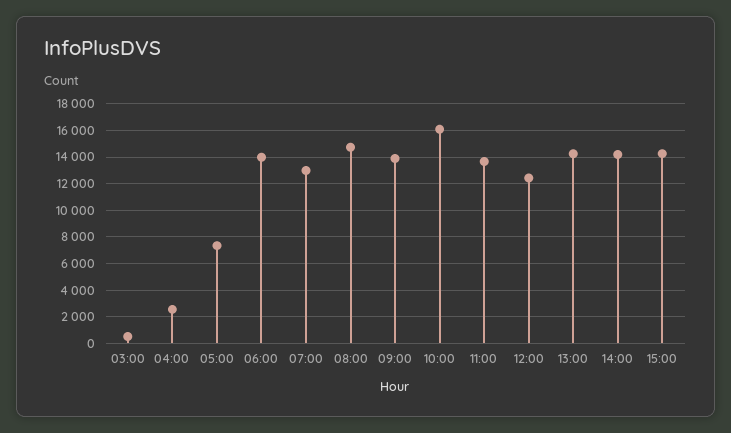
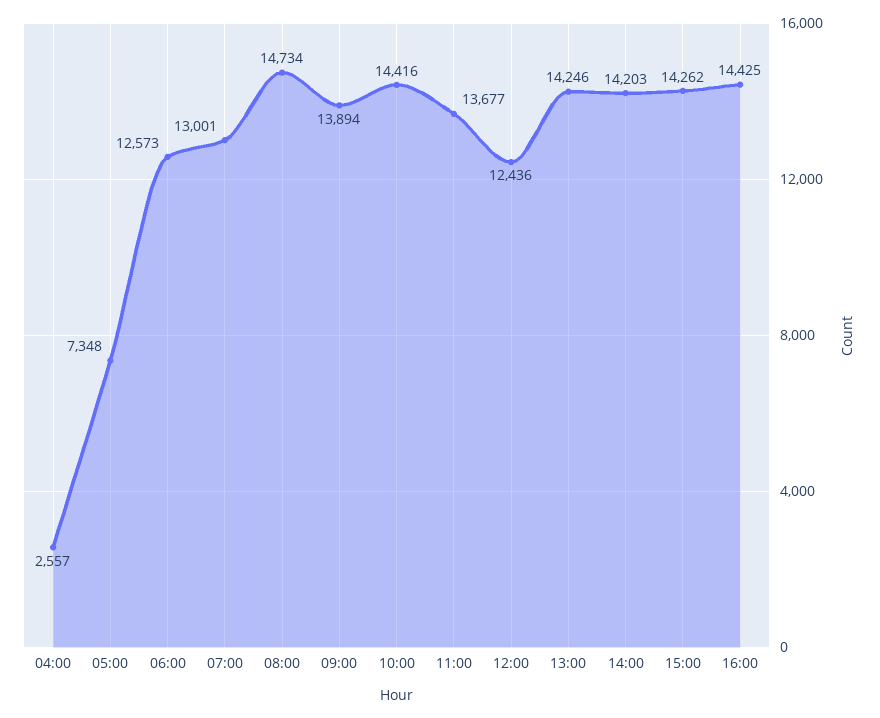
03:00: 500 -> none
06:00: 14000 -> 12573
10:00: 16000 -> 14416
16:00: none -> 14425

